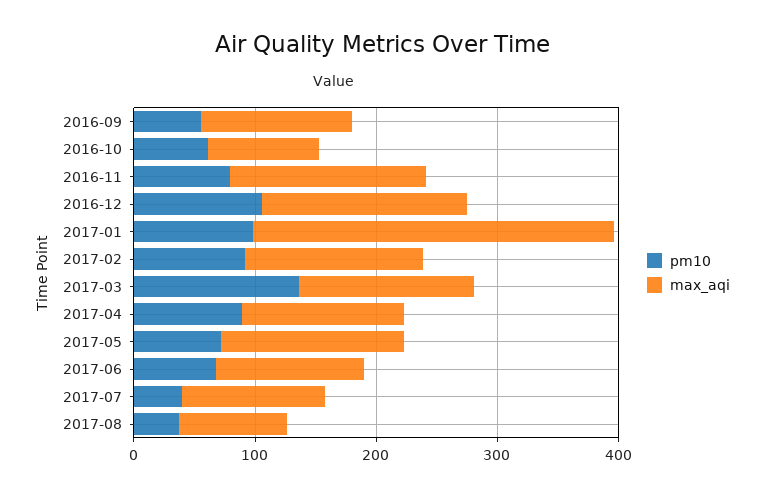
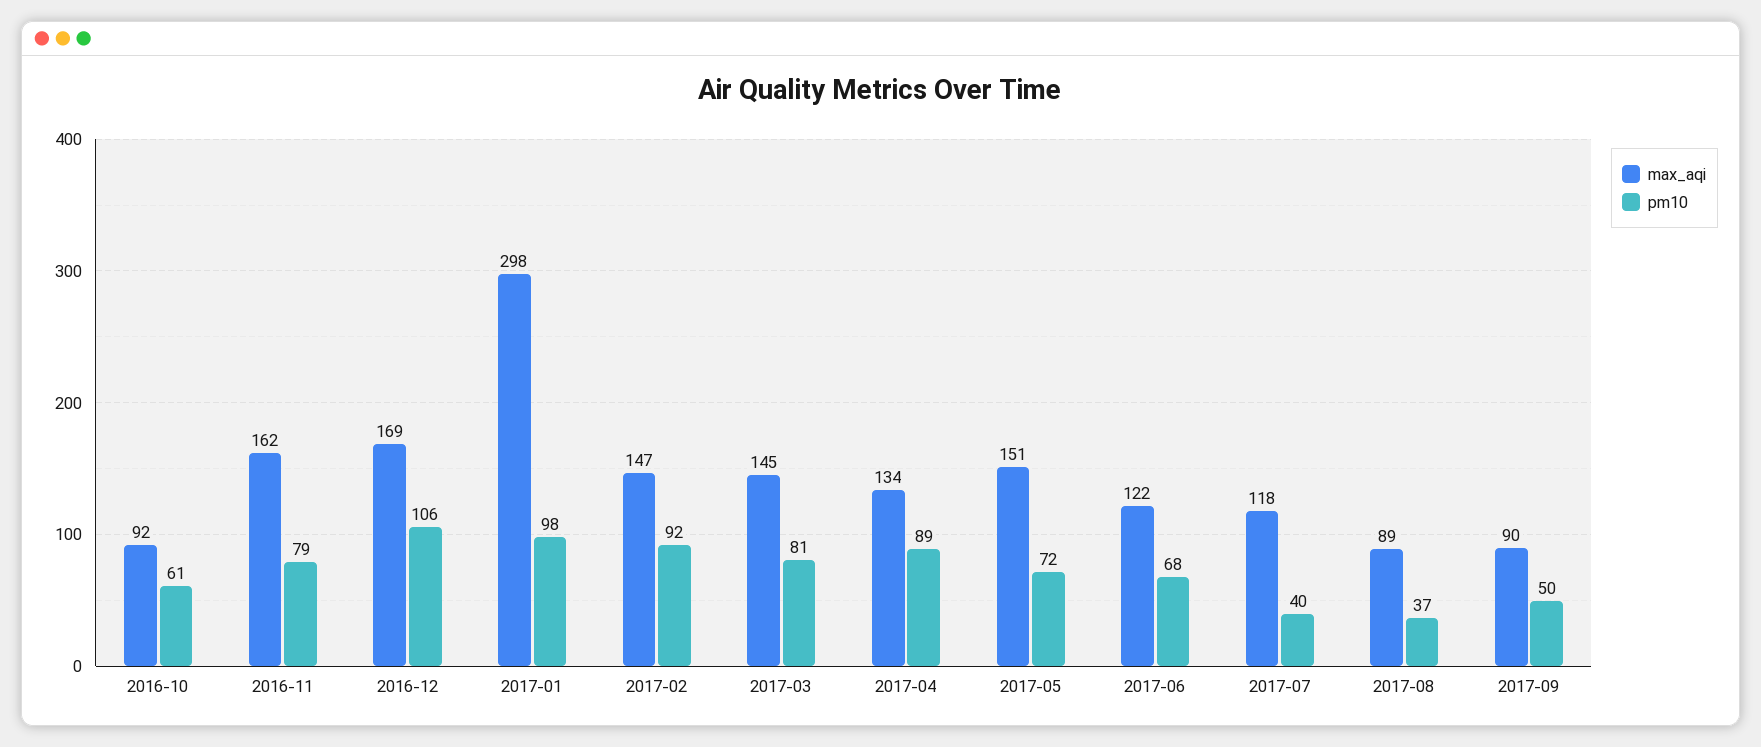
pm10, 2016-09: 60 -> none
max_aqi, 2016-09: 120 -> none
pm10, 2017-03: 140 -> 81
max_aqi, 2017-09: none -> 90
pm10, 2017-09: none -> 50

